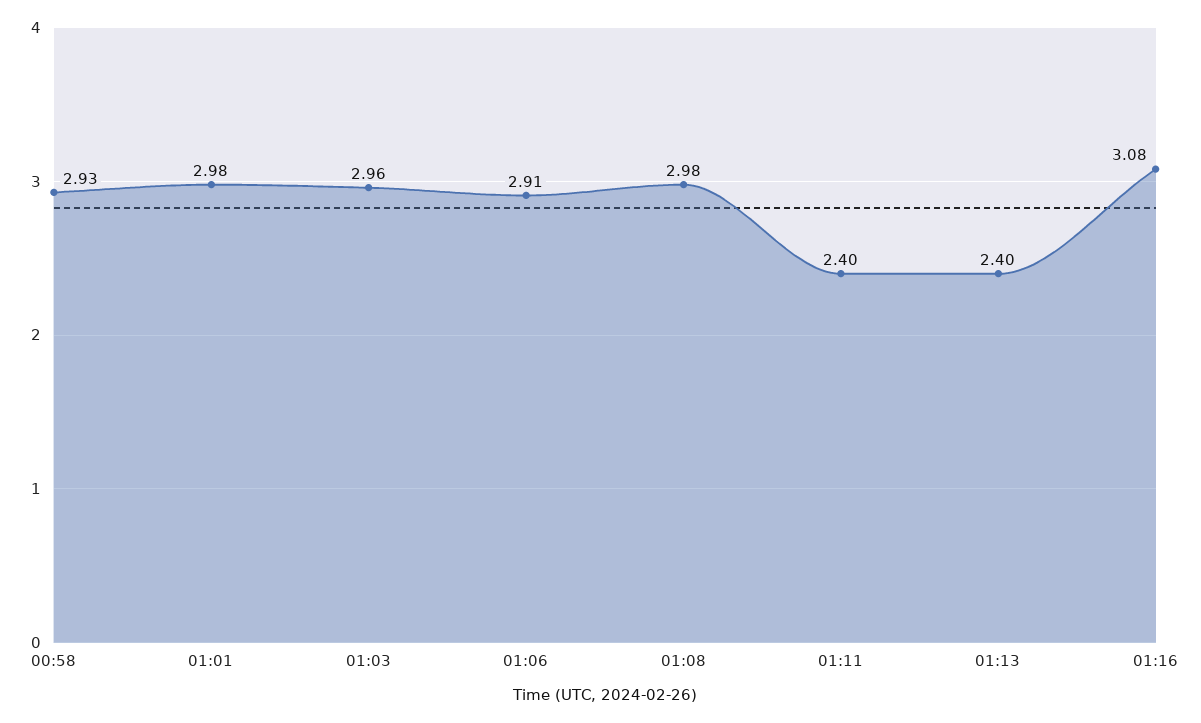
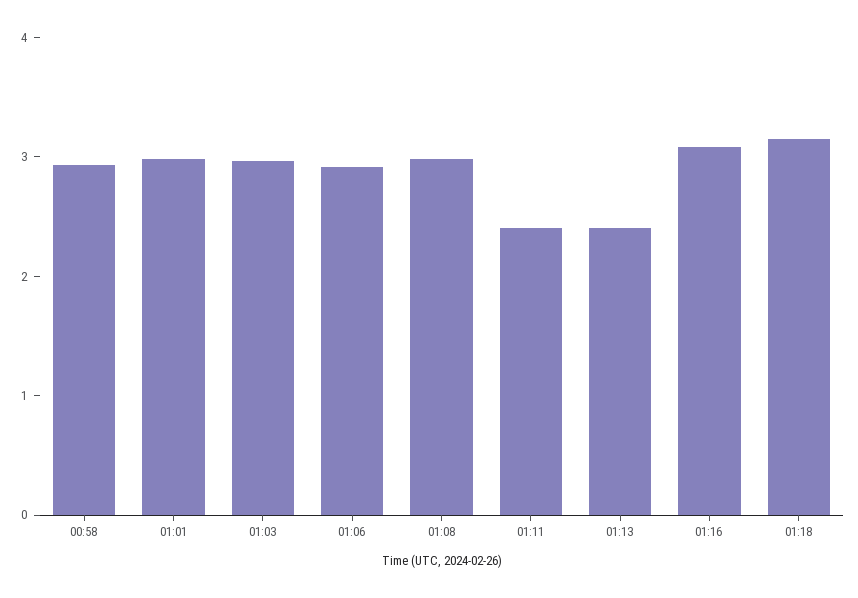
01:18: none -> 3.2

